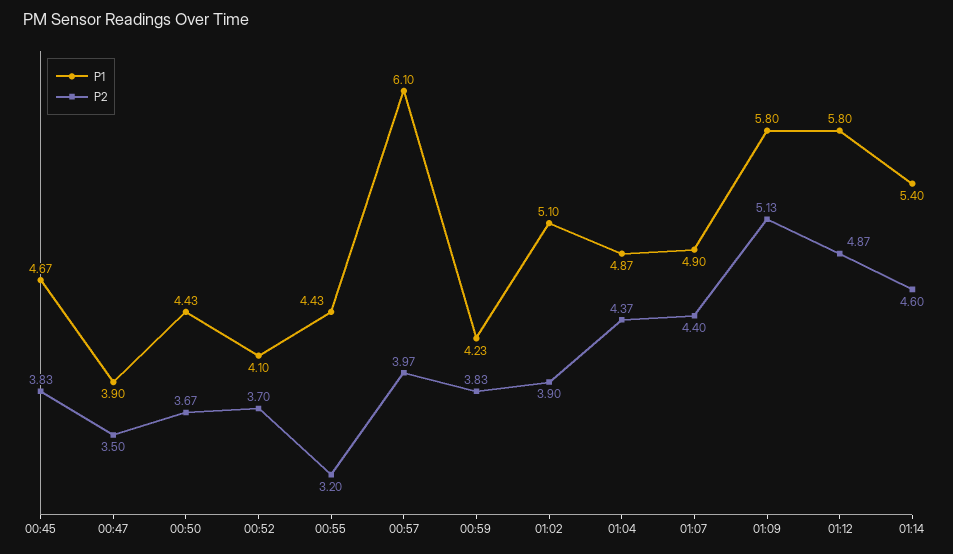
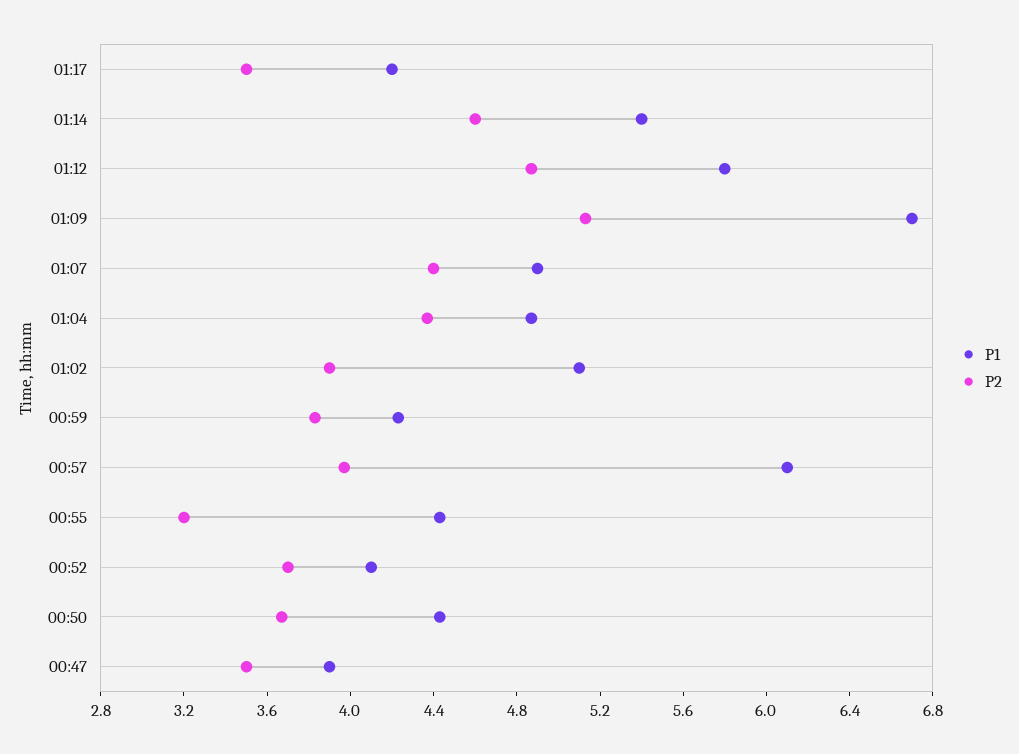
P1, 00:45: 4.67 -> none
P2, 00:45: 3.83 -> none
P1, 01:09: 5.8 -> 6.7
P1, 01:17: none -> 4.2
P2, 01:17: none -> 3.5

